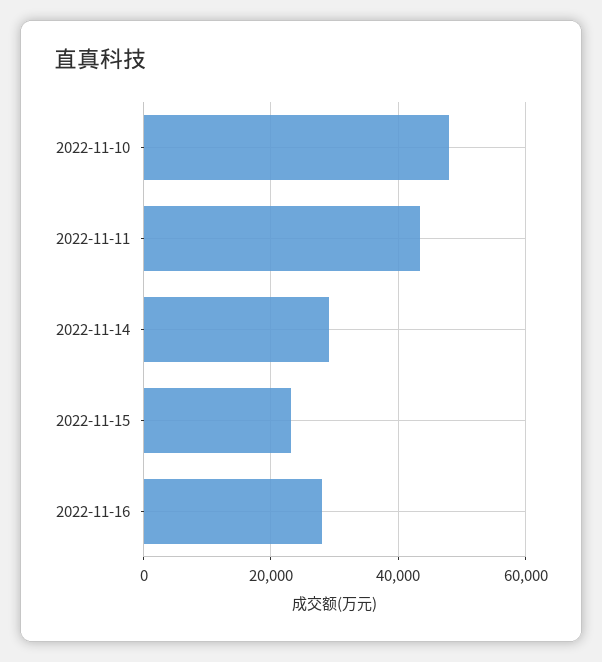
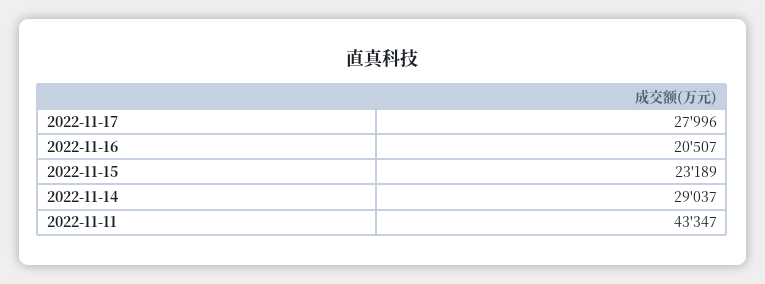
2022-11-10: 48000 -> none
2022-11-16: 28000 -> 20507
2022-11-17: none -> 27996

